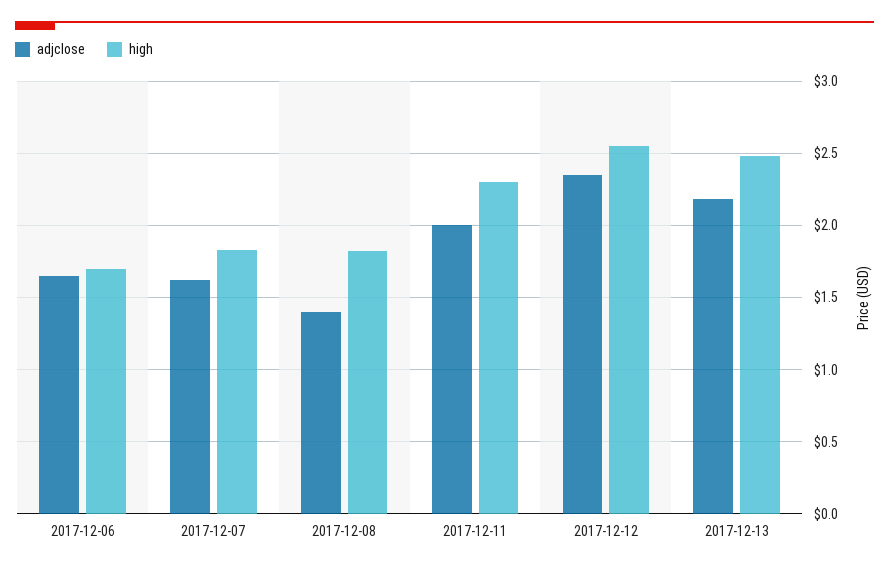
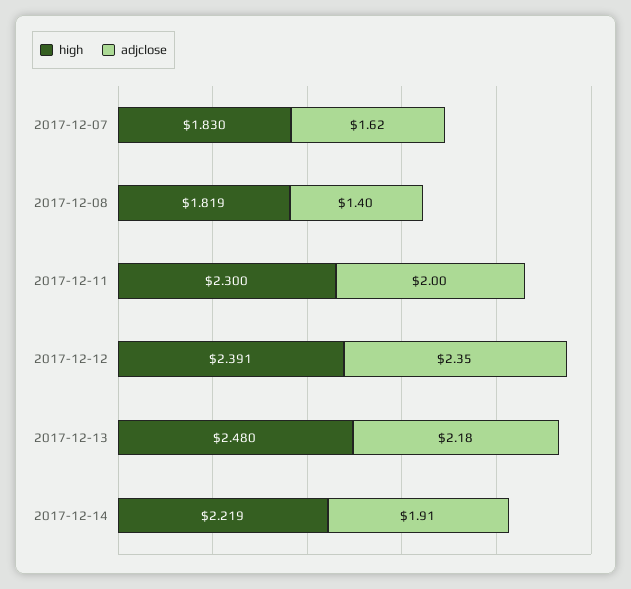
adjclose, 2017-12-06: 1.65 -> none
high, 2017-12-06: 1.7 -> none
high, 2017-12-12: 2.55 -> 2.391
high, 2017-12-14: none -> 2.219
adjclose, 2017-12-14: none -> 1.91

